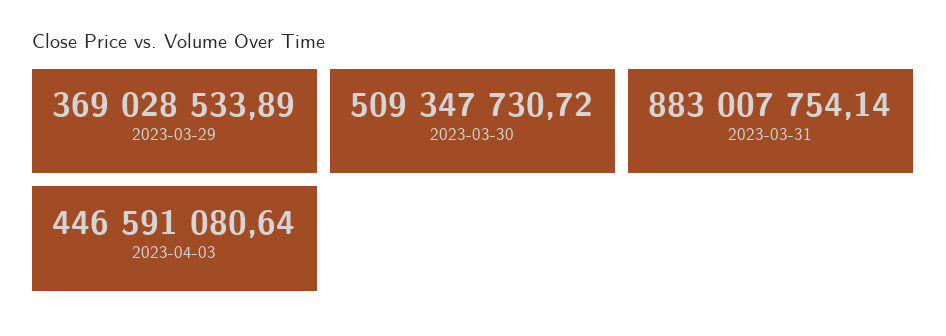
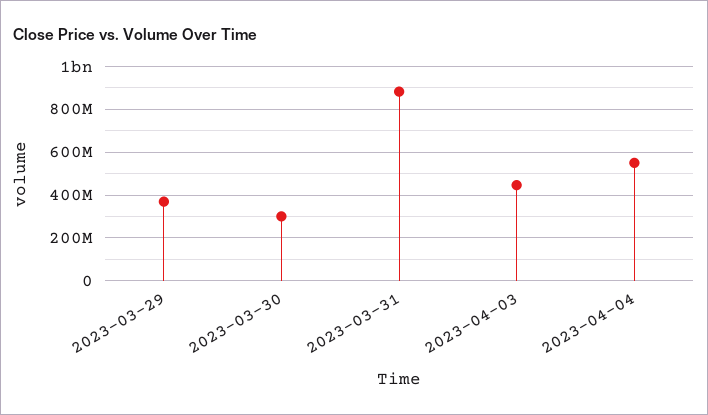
2023-03-30: 509347730.72 -> 300000000
2023-04-04: none -> 550000000

